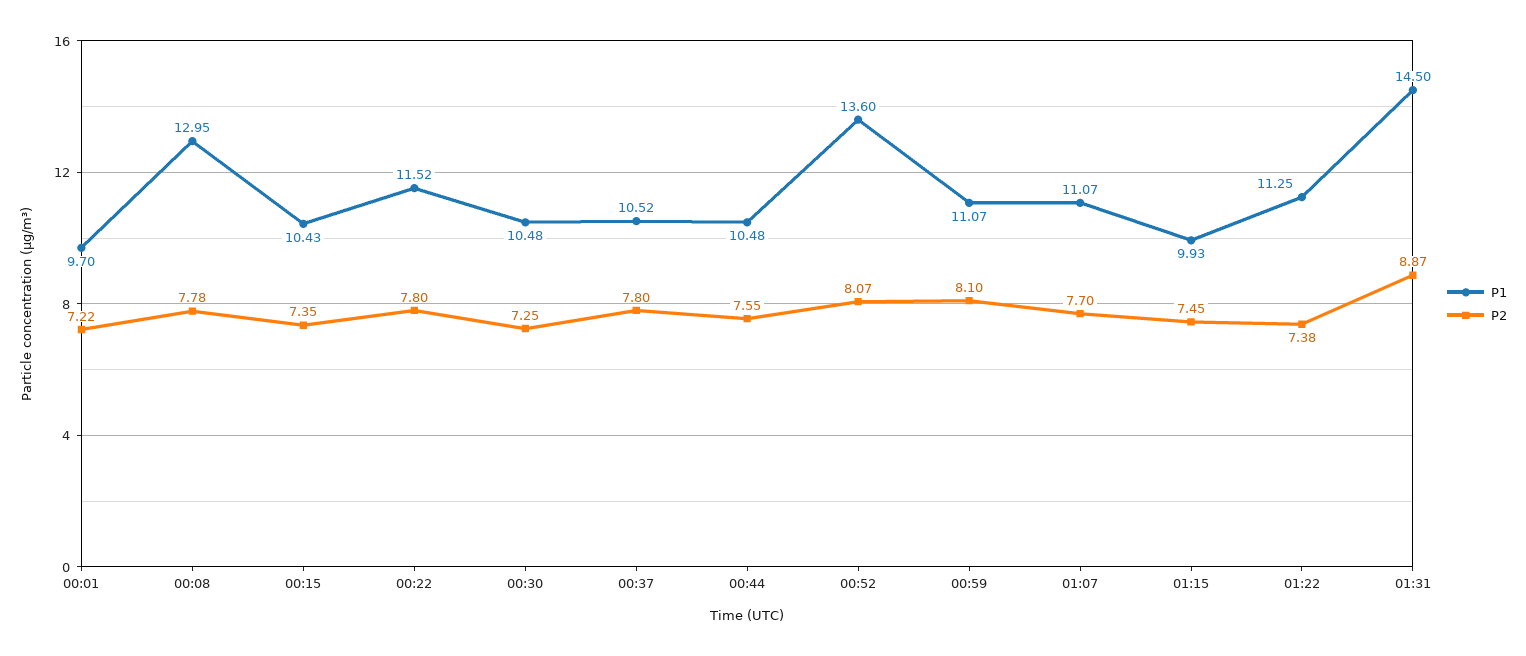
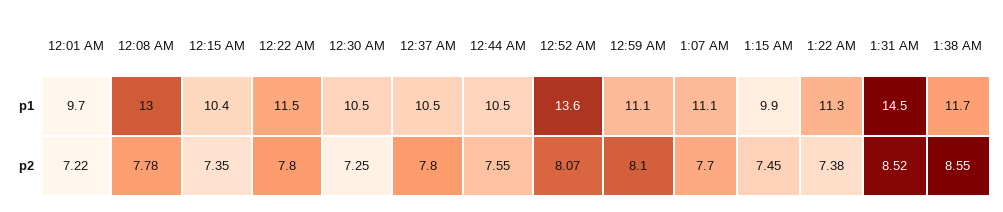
P2, 01:31: 8.87 -> 8.52
P1, 1:38 AM: none -> 11.7
P2, 1:38 AM: none -> 8.55

